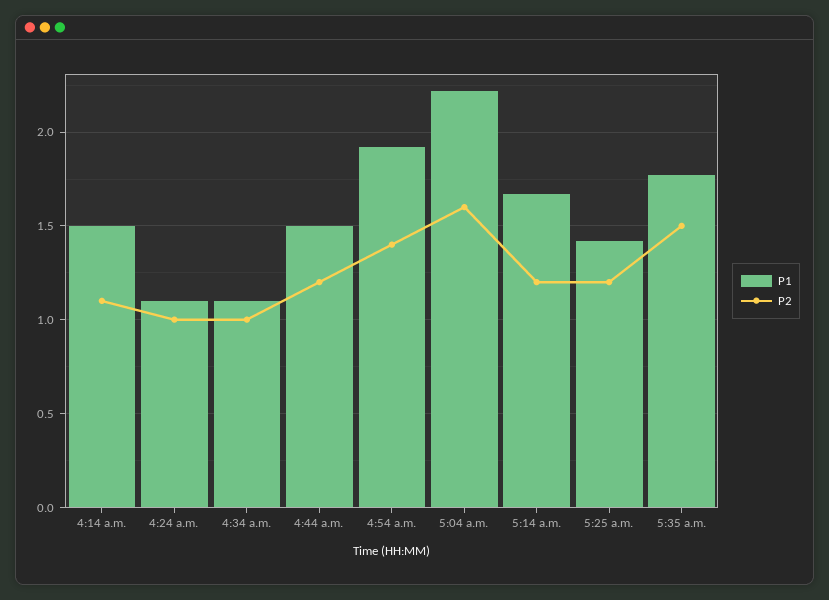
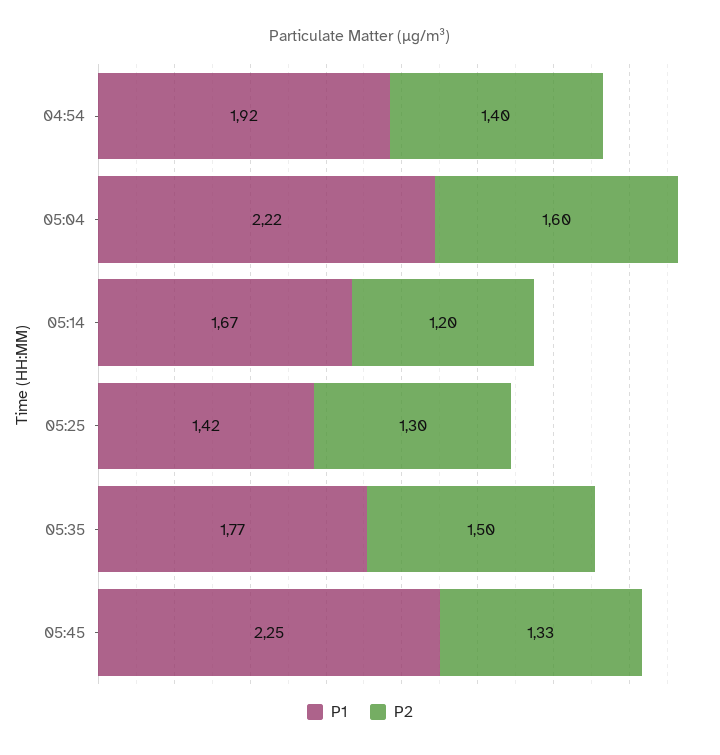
P1, 4:14 a.m.: 1.5 -> none
P2, 4:14 a.m.: 1.1 -> none
P1, 4:24 a.m.: 1.1 -> none
P2, 4:24 a.m.: 1 -> none
P1, 4:34 a.m.: 1.1 -> none
P2, 4:34 a.m.: 1 -> none
P1, 4:44 a.m.: 1.5 -> none
P2, 4:44 a.m.: 1.2 -> none
P2, 5:25 a.m.: 1.2 -> 1.3
P1, 05:45: none -> 2.25
P2, 05:45: none -> 1.33

